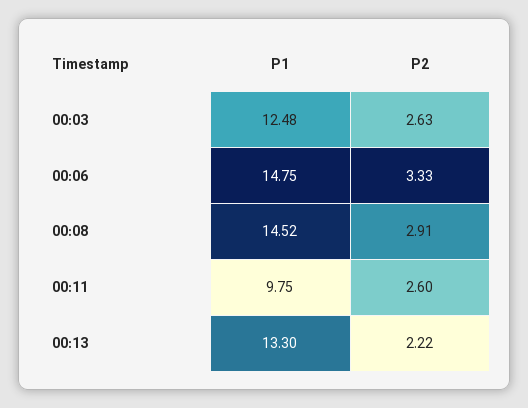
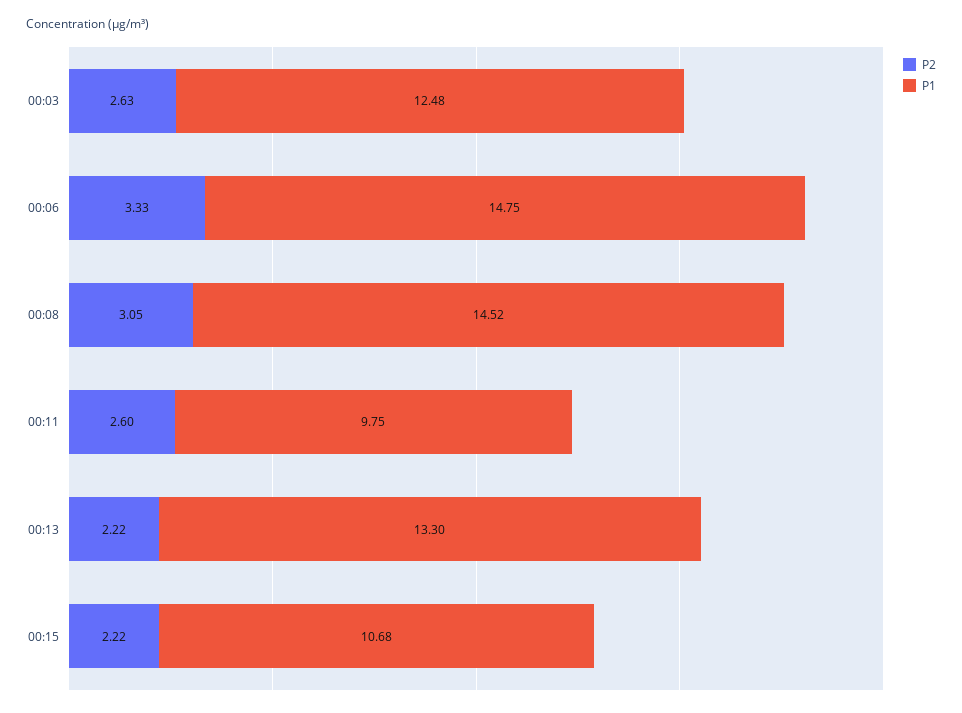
P2, 00:08: 2.91 -> 3.05
P2, 00:15: none -> 2.22
P1, 00:15: none -> 10.68

